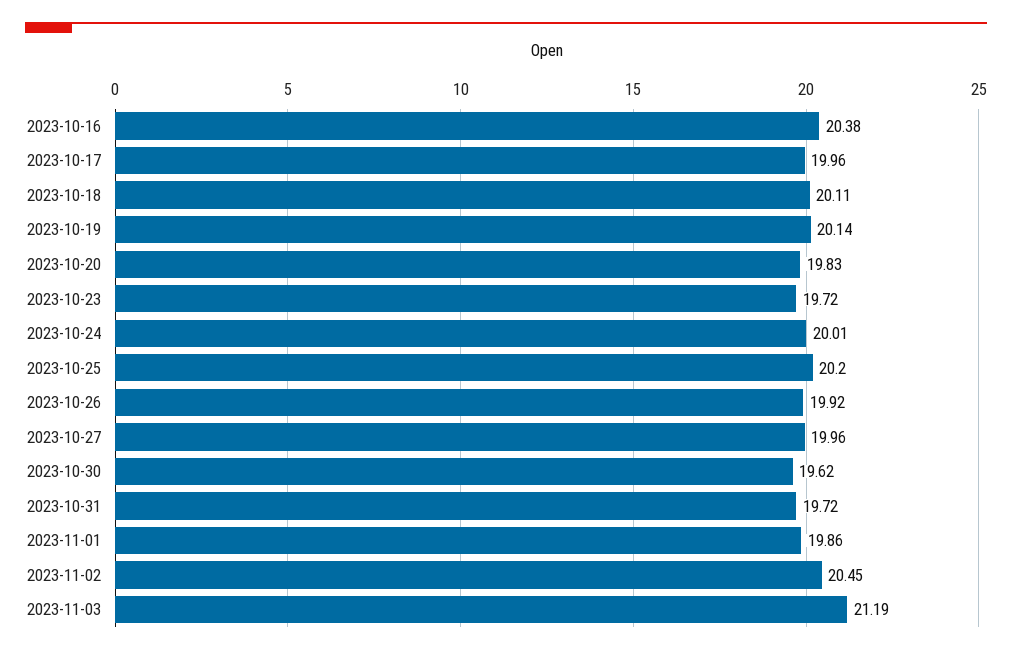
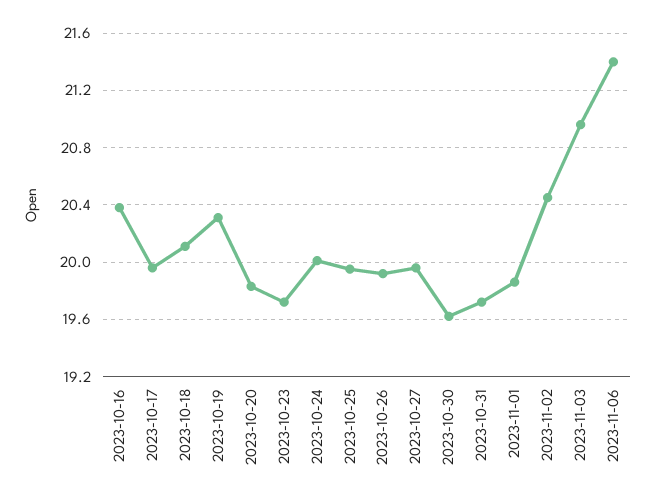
2023-10-19: 20.14 -> 20.3
2023-10-25: 20.2 -> 19.95
2023-11-03: 21.19 -> 20.95
2023-11-06: none -> 21.4

